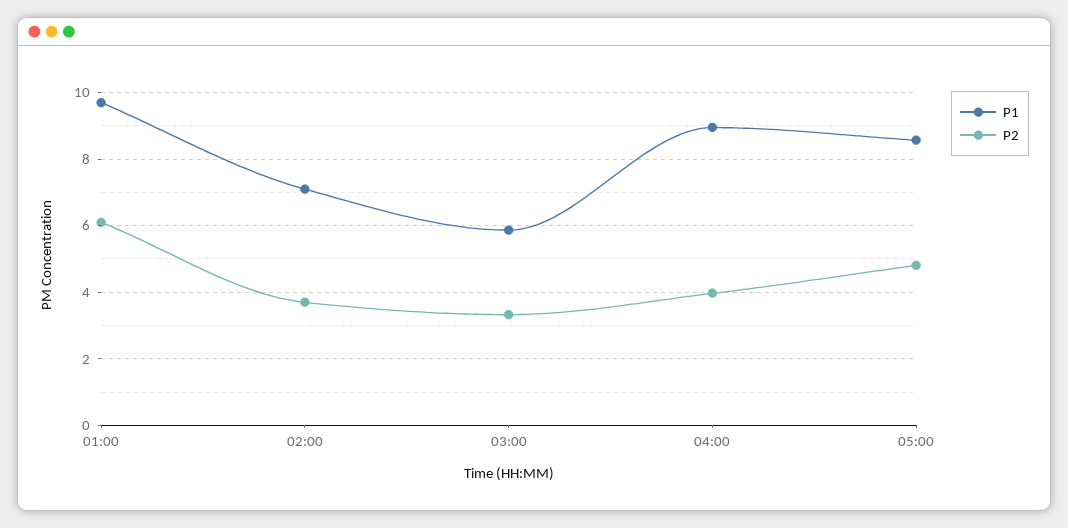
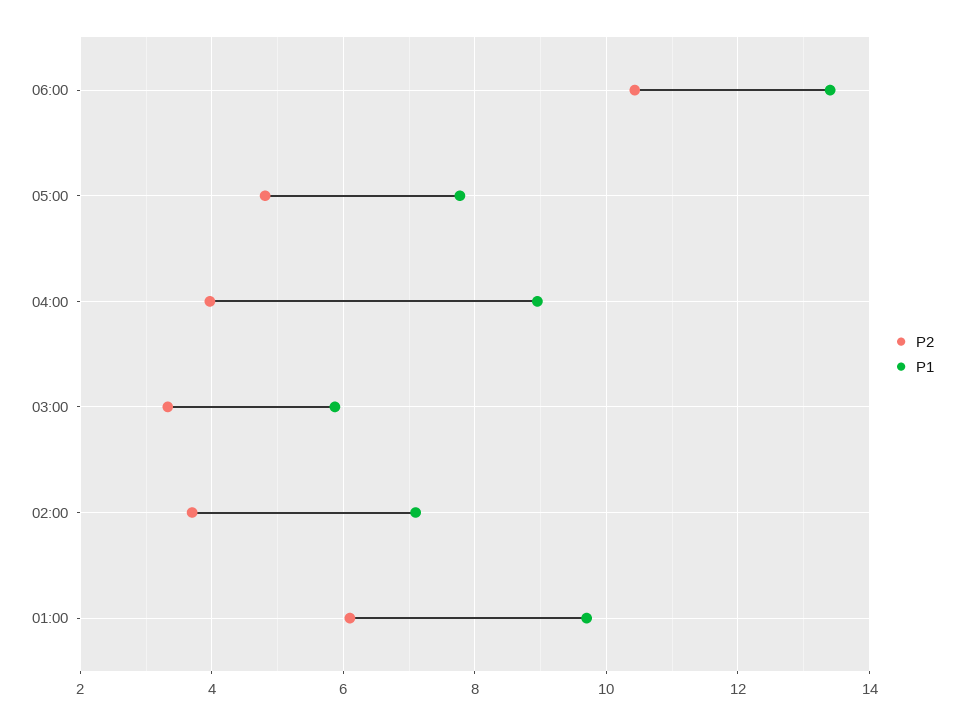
P1, 05:00: 8.6 -> 7.8
P2, 06:00: none -> 10.4
P1, 06:00: none -> 13.4

